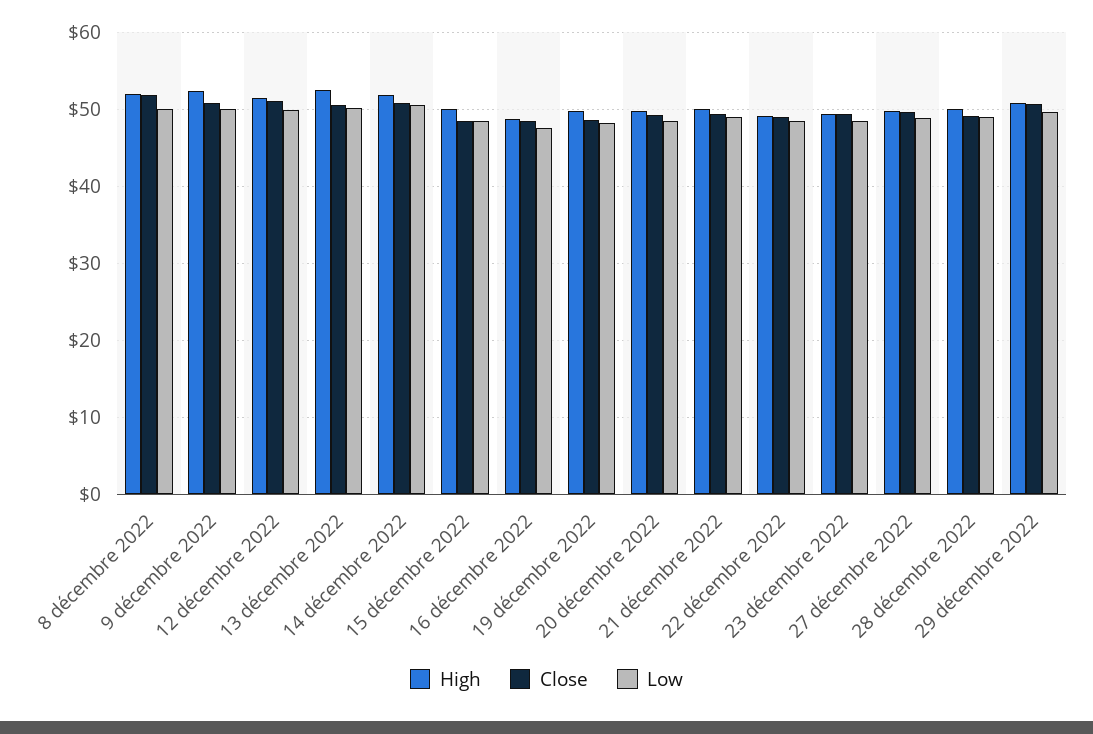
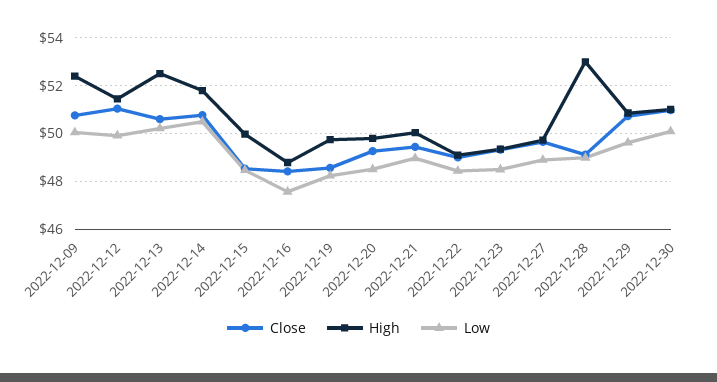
High, 8 décembre 2022: 52 -> none
Close, 8 décembre 2022: 52 -> none
Low, 8 décembre 2022: 50 -> none
High, 28 décembre 2022: 50 -> 53
Close, 2022-12-30: none -> 51
High, 2022-12-30: none -> 51
Low, 2022-12-30: none -> 50

